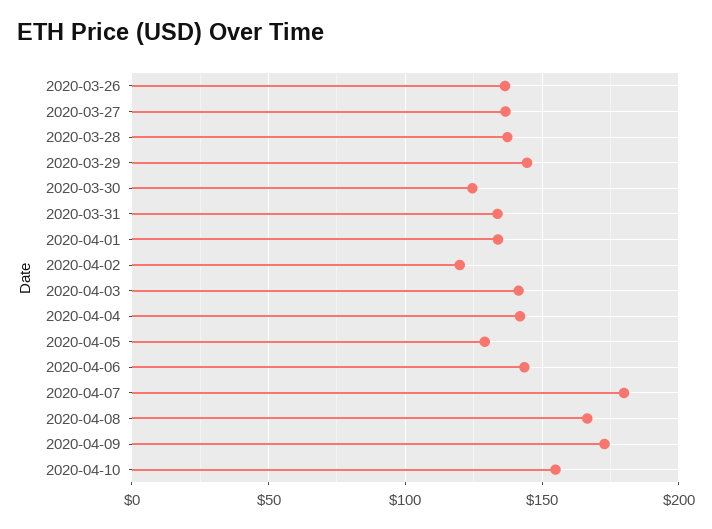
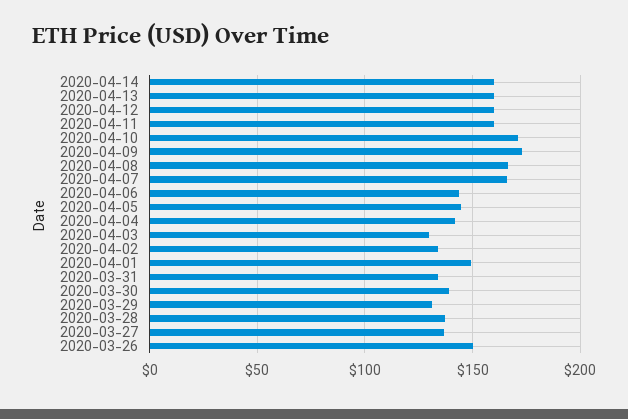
2020-03-26: 135 -> 150
2020-03-29: 145 -> 130
2020-03-30: 125 -> 140
2020-04-01: 135 -> 150
2020-04-02: 120 -> 135
2020-04-03: 140 -> 130
2020-04-05: 130 -> 145
2020-04-07: 180 -> 165
2020-04-10: 155 -> 170
2020-04-14: none -> 160
2020-04-13: none -> 160
2020-04-12: none -> 160
2020-04-11: none -> 160

